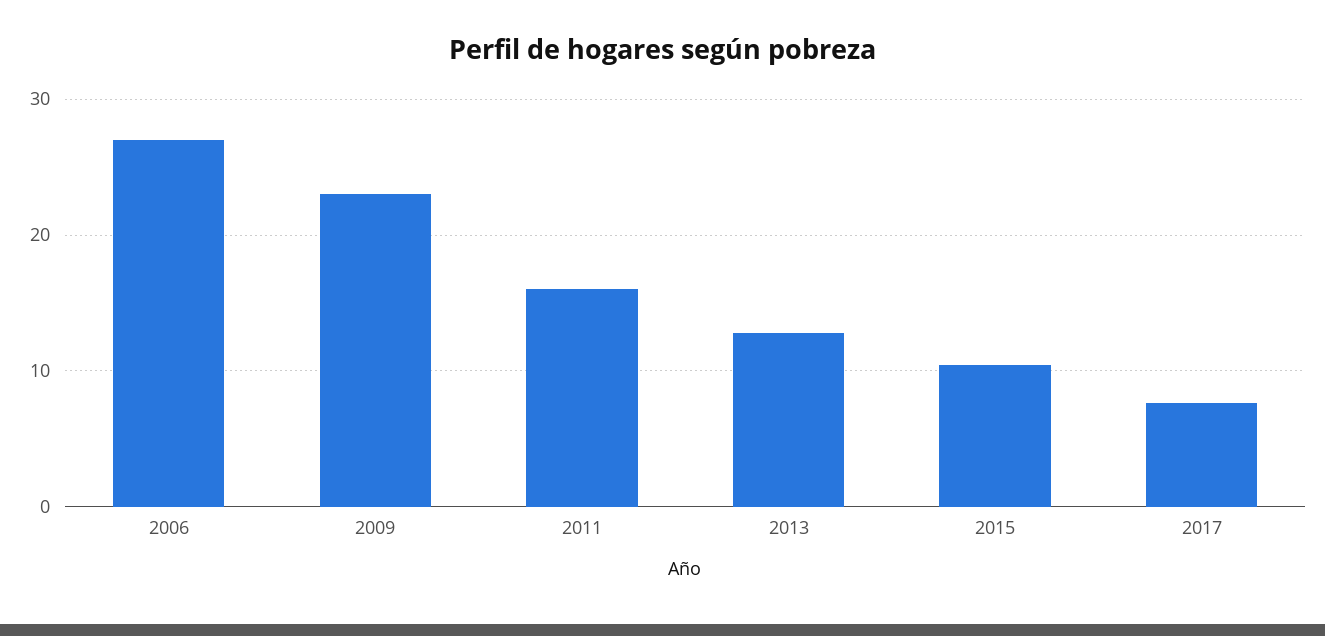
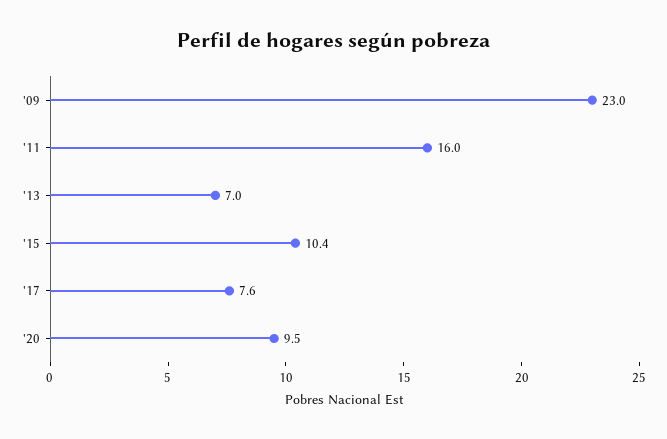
2006: 27 -> none
2013: 13 -> 7
'20: none -> 9.5

